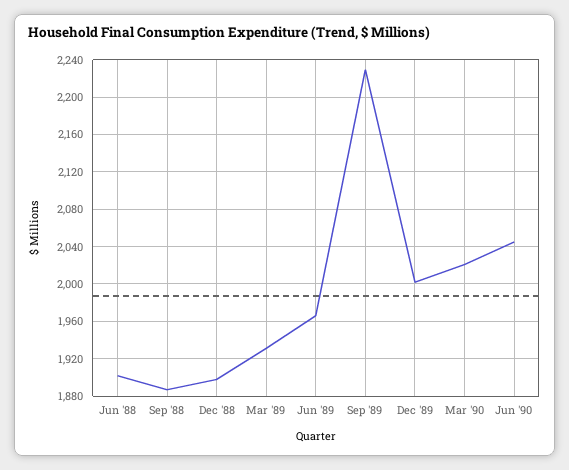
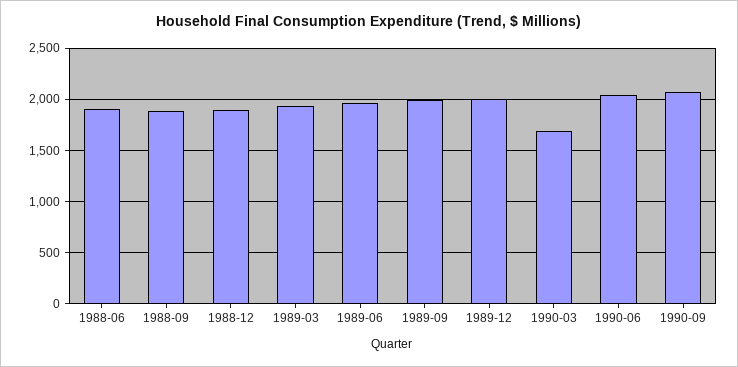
Sep '89: 2230 -> 2000
Mar '90: 2020 -> 1700
1990-09: none -> 2100

